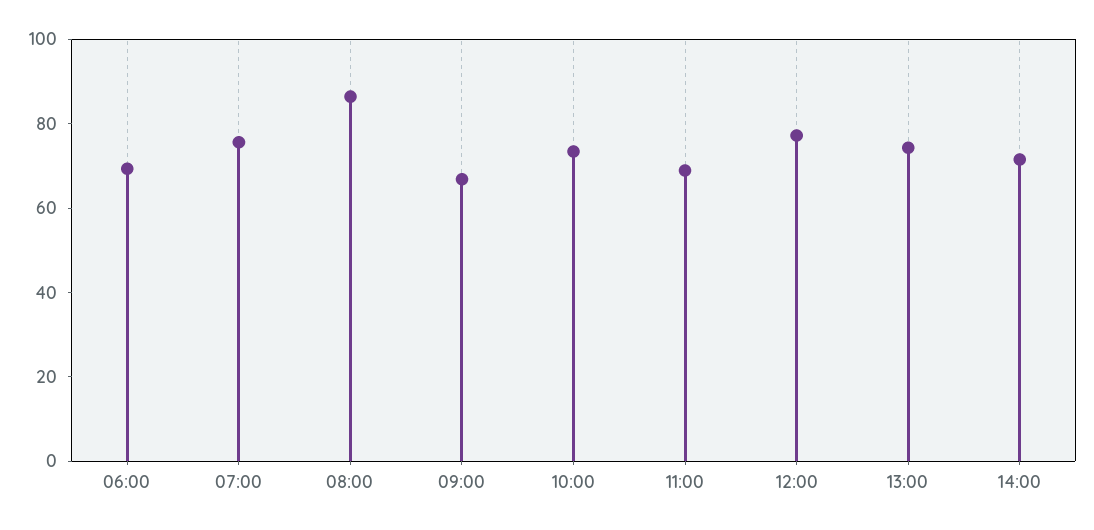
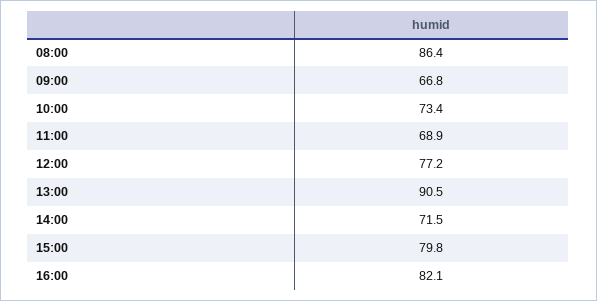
06:00: 70 -> none
07:00: 75 -> none
13:00: 75 -> 90.5
15:00: none -> 79.8
16:00: none -> 82.1

